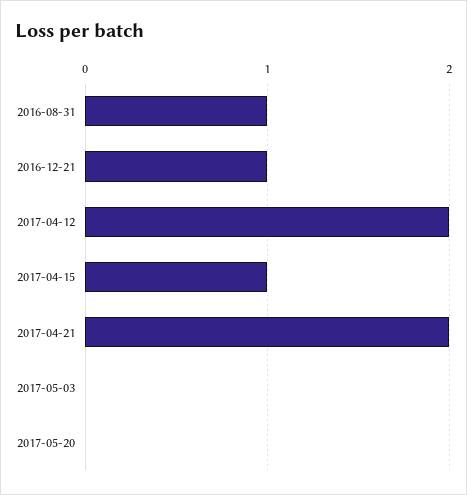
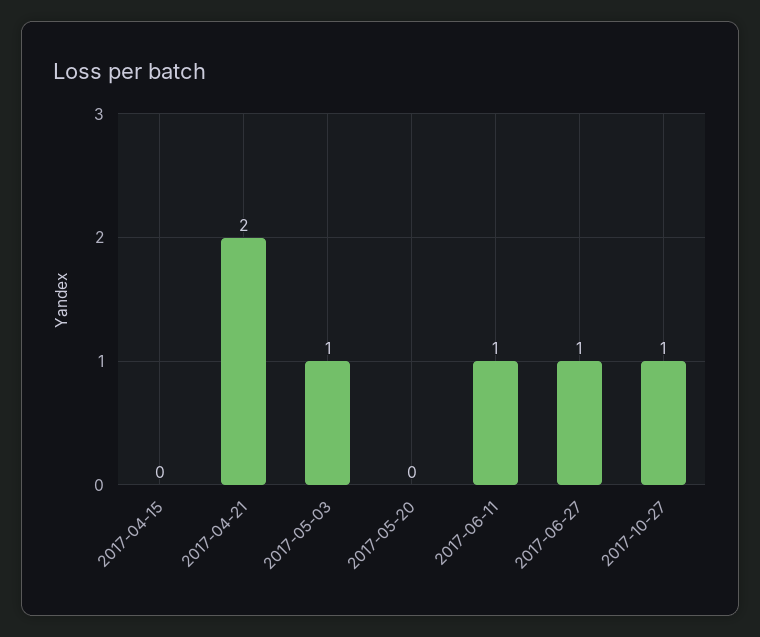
2016-08-31: 1 -> none
2016-12-21: 1 -> none
2017-04-12: 2 -> none
2017-04-15: 1 -> 0
2017-05-03: 0 -> 1
2017-06-11: none -> 1
2017-06-27: none -> 1
2017-10-27: none -> 1

